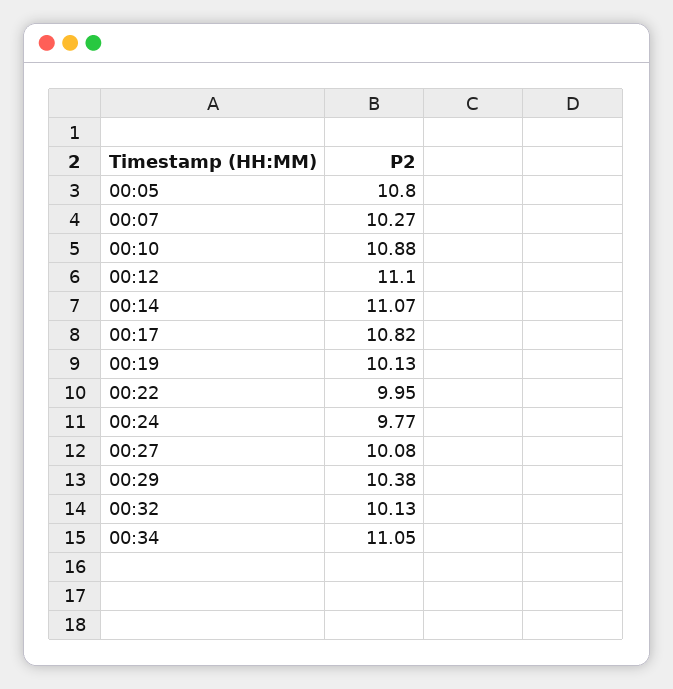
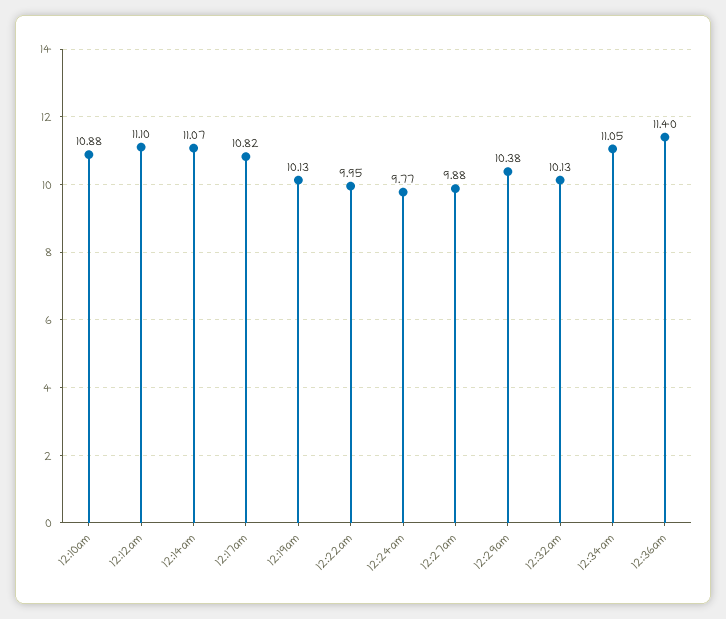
00:05: 10.8 -> none
00:07: 10.27 -> none
00:27: 10.08 -> 9.88
12:36am: none -> 11.4

